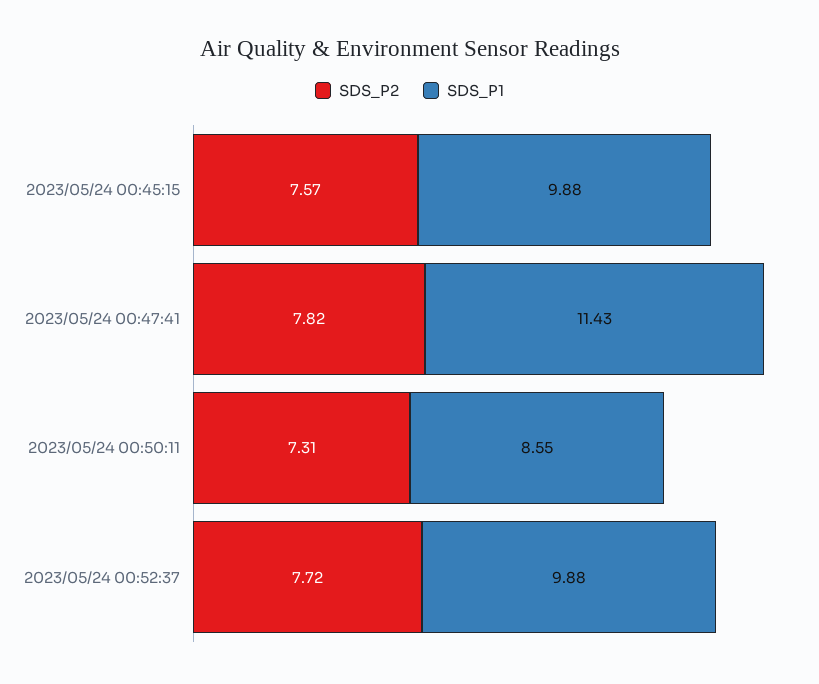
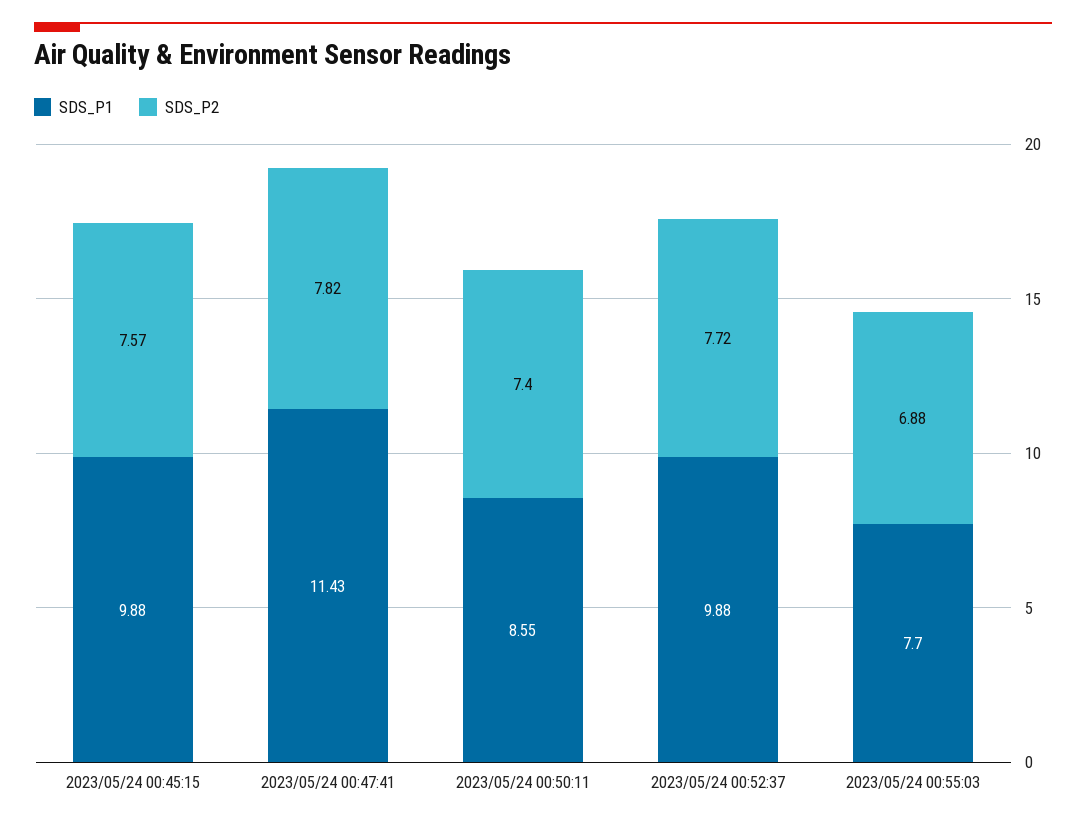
SDS_P2, 2023/05/24 00:50:11: 7.31 -> 7.4
SDS_P1, 2023/05/24 00:55:03: none -> 7.7
SDS_P2, 2023/05/24 00:55:03: none -> 6.88

